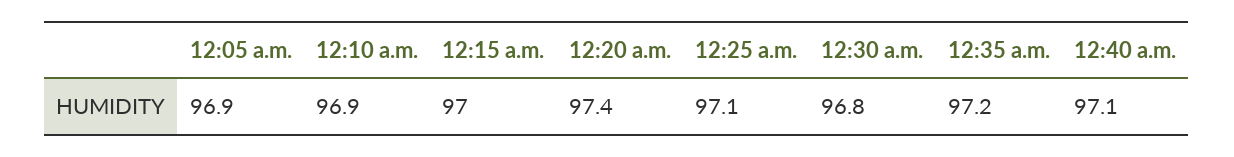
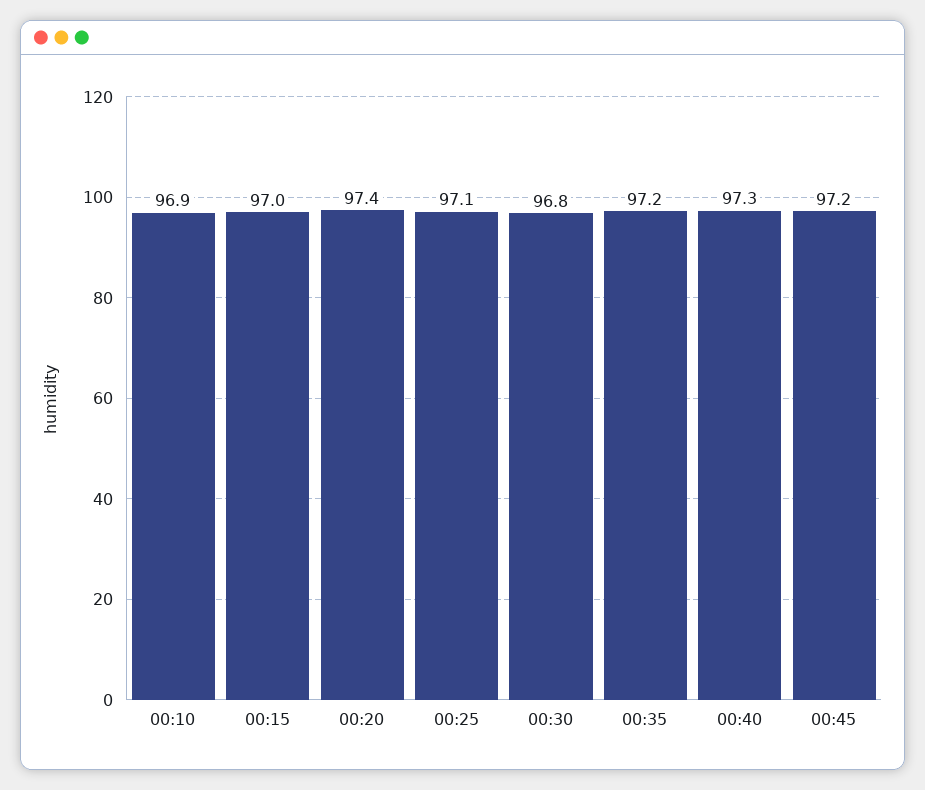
12:05 a.m.: 96.9 -> none
12:40 a.m.: 97.1 -> 97.3
00:45: none -> 97.2

